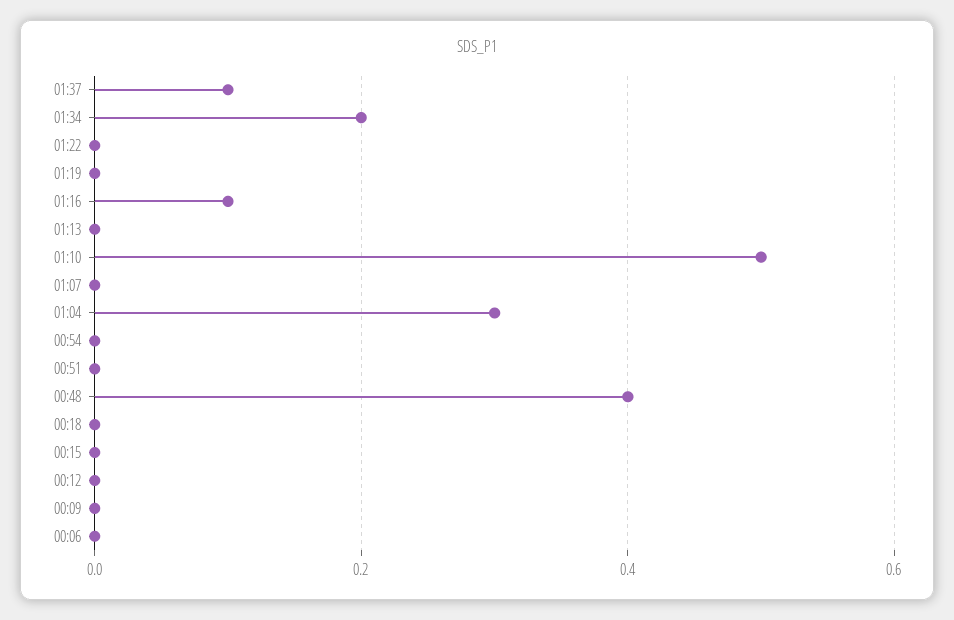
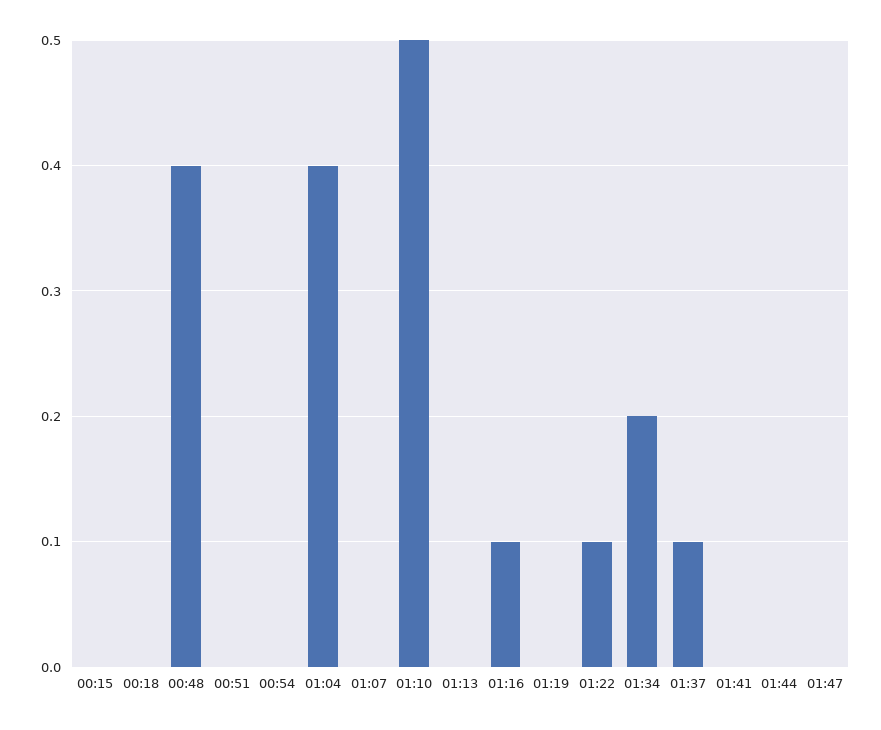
01:22: 0 -> 0.1
01:04: 0.3 -> 0.4
00:12: 0 -> none
00:09: 0 -> none
00:06: 0 -> none
01:41: none -> 0
01:44: none -> 0
01:47: none -> 0

